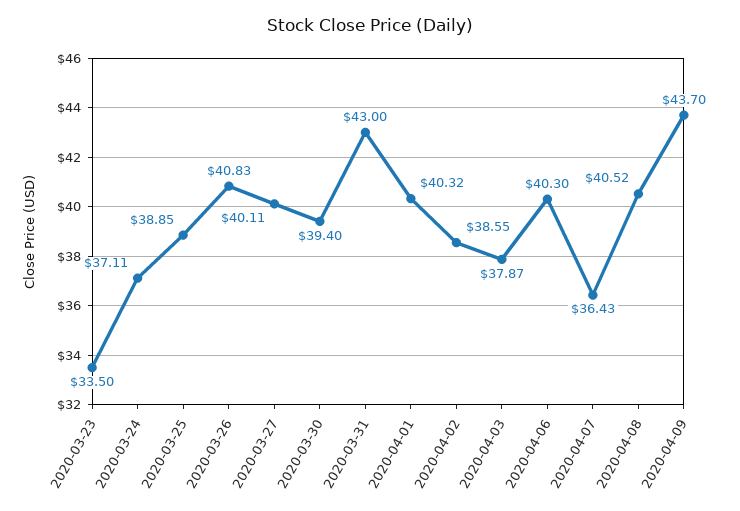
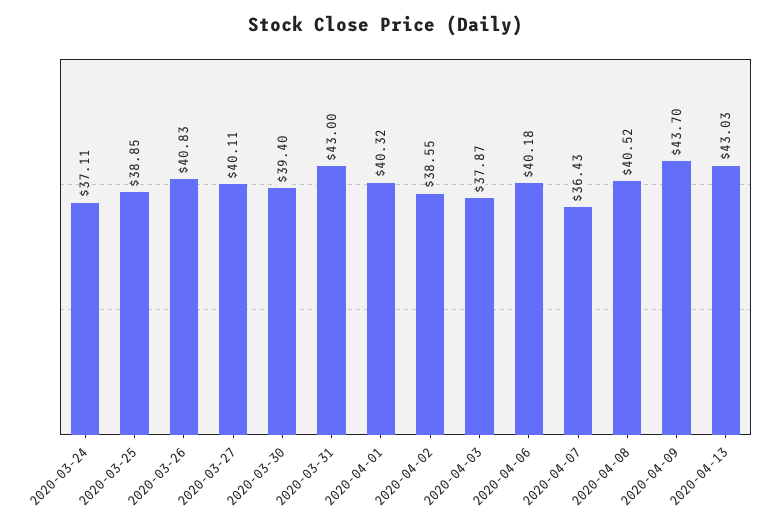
2020-03-23: 33.5 -> none
2020-04-06: 40.3 -> 40.18
2020-04-13: none -> 43.03

